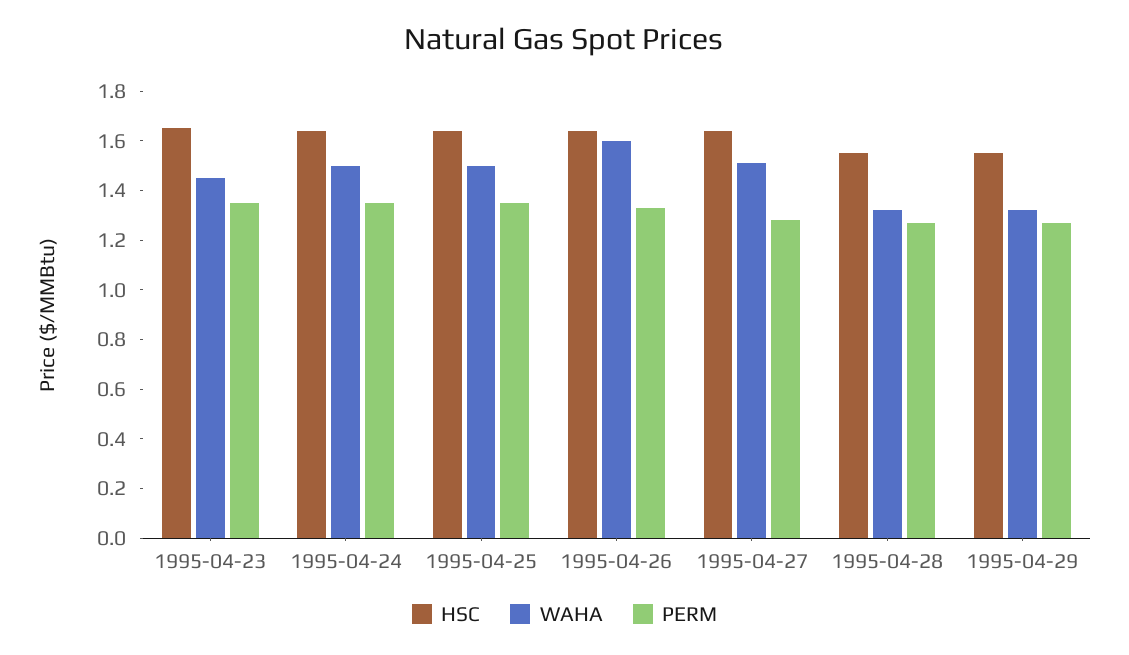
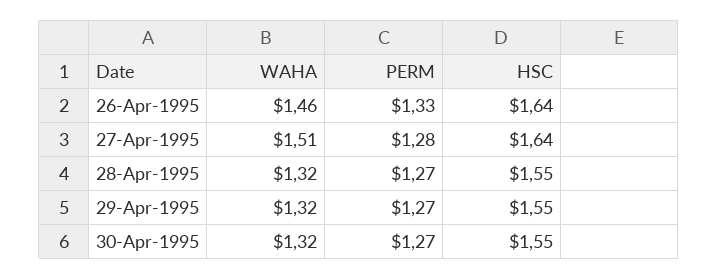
HSC, 1995-04-23: 1.65 -> none
WAHA, 1995-04-23: 1.45 -> none
PERM, 1995-04-23: 1.35 -> none
HSC, 1995-04-24: 1.65 -> none
WAHA, 1995-04-24: 1.5 -> none
PERM, 1995-04-24: 1.35 -> none
HSC, 1995-04-25: 1.65 -> none
WAHA, 1995-04-25: 1.5 -> none
PERM, 1995-04-25: 1.35 -> none
WAHA, 1995-04-26: 1.6 -> 1.46
WAHA, 30-Apr-1995: none -> 1.32
PERM, 30-Apr-1995: none -> 1.27
HSC, 30-Apr-1995: none -> 1.55

